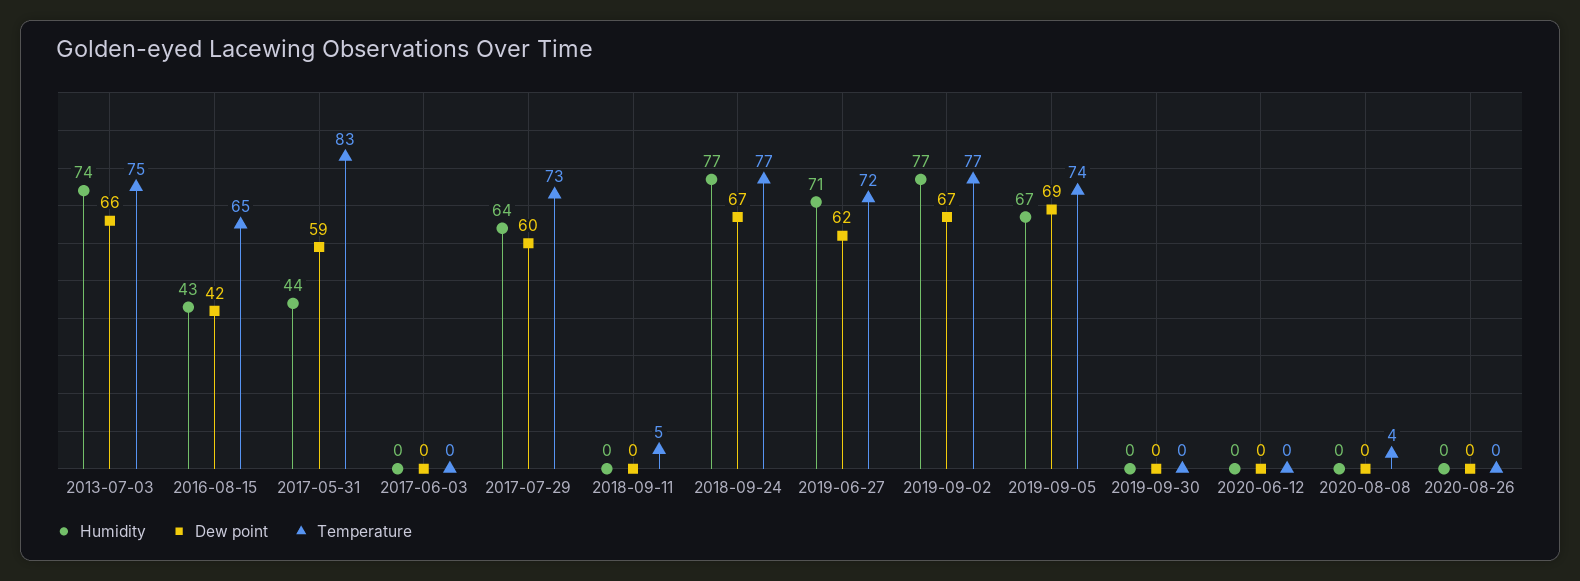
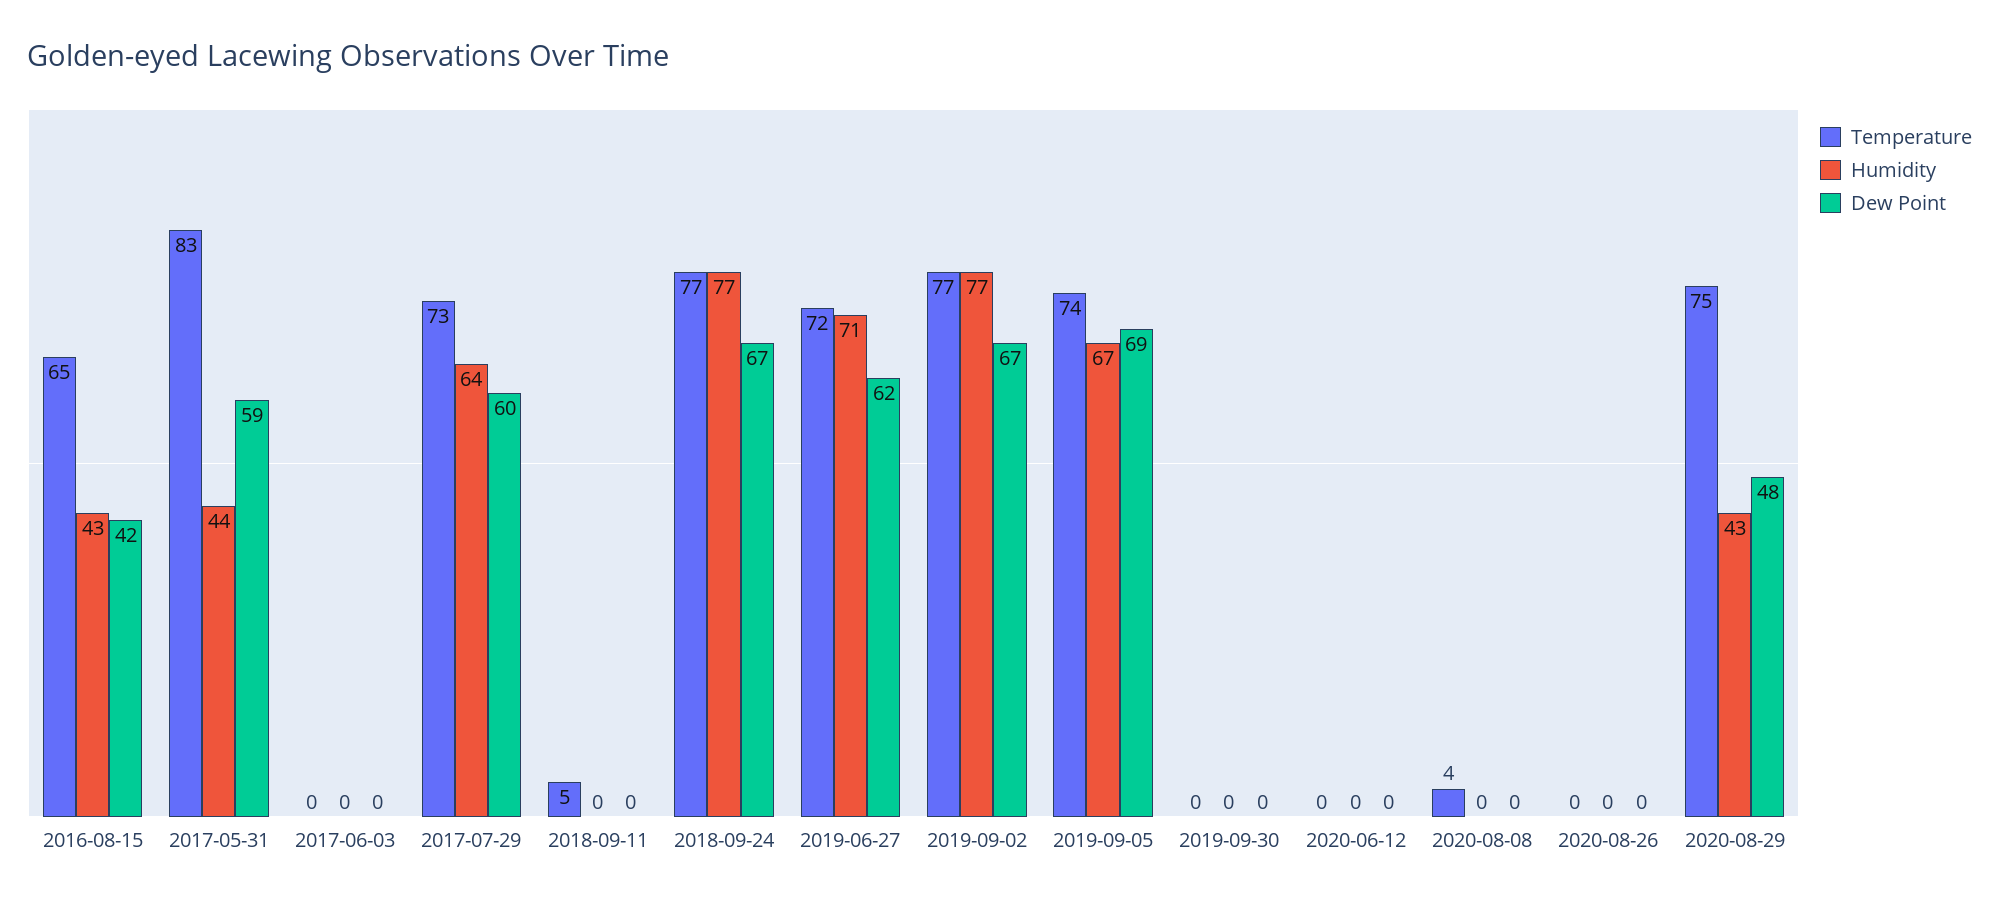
Humidity, 2013-07-03: 74 -> none
Dew point, 2013-07-03: 66 -> none
Temperature, 2013-07-03: 75 -> none
Temperature, 2020-08-29: none -> 75
Humidity, 2020-08-29: none -> 43
Dew point, 2020-08-29: none -> 48

